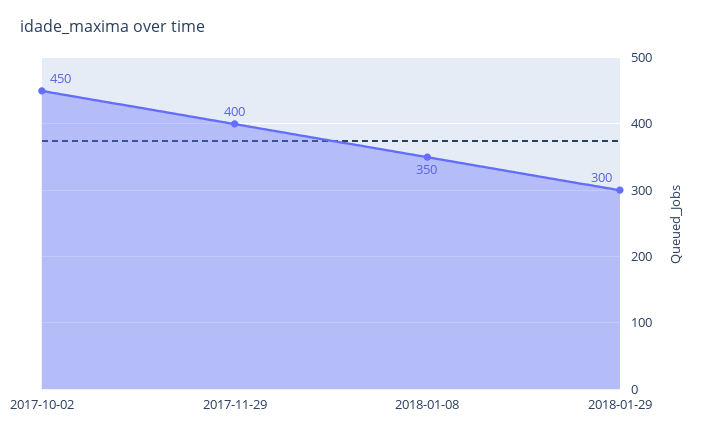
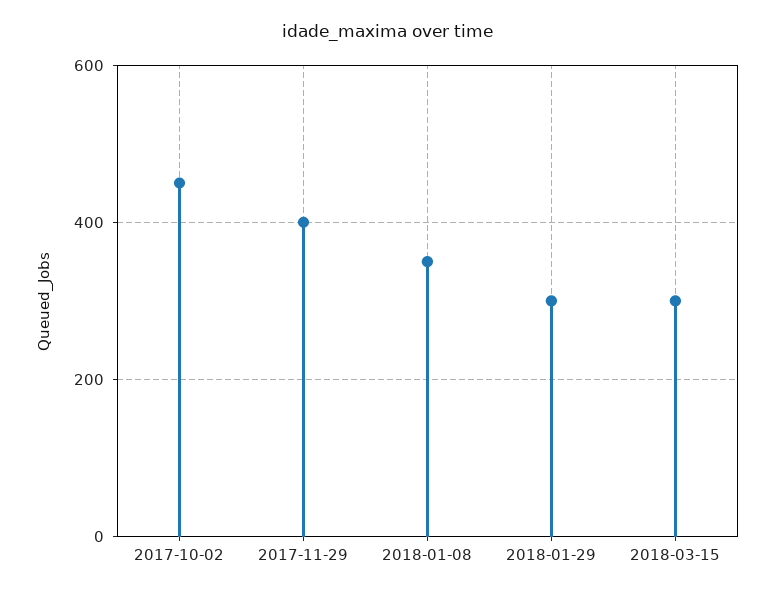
2018-03-15: none -> 300

